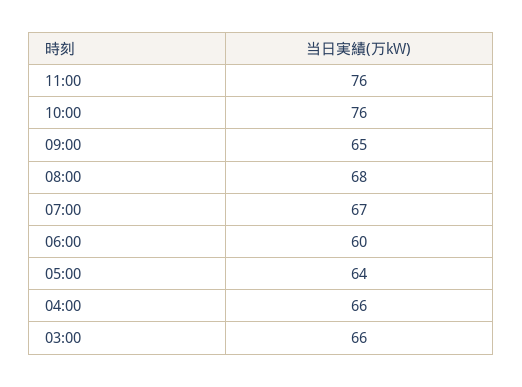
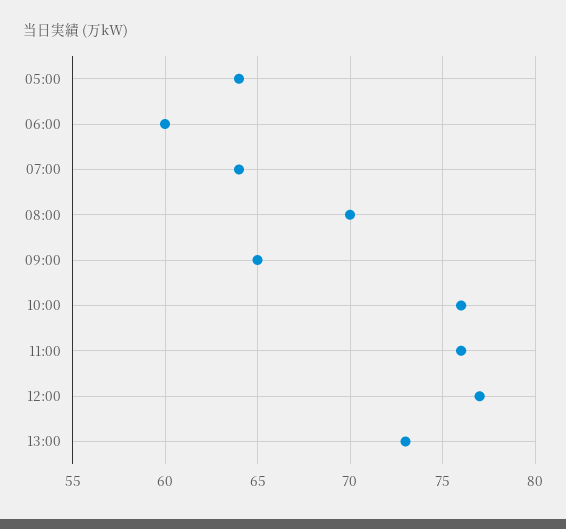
08:00: 68 -> 70
07:00: 67 -> 64
04:00: 66 -> none
03:00: 66 -> none
12:00: none -> 77
13:00: none -> 73

